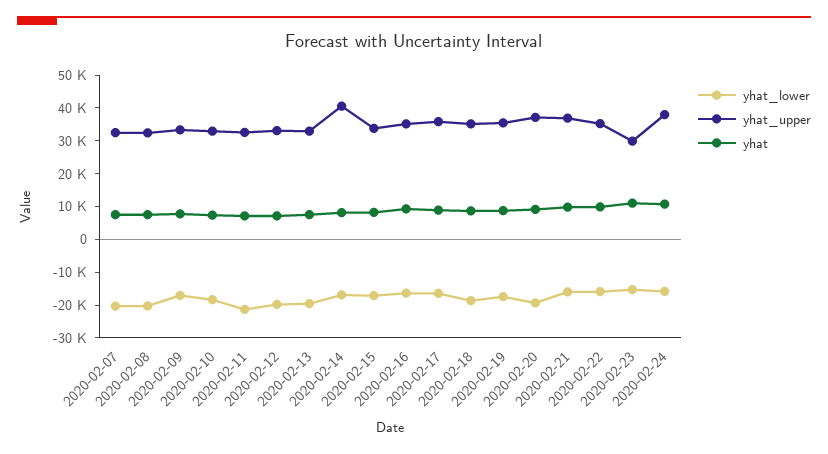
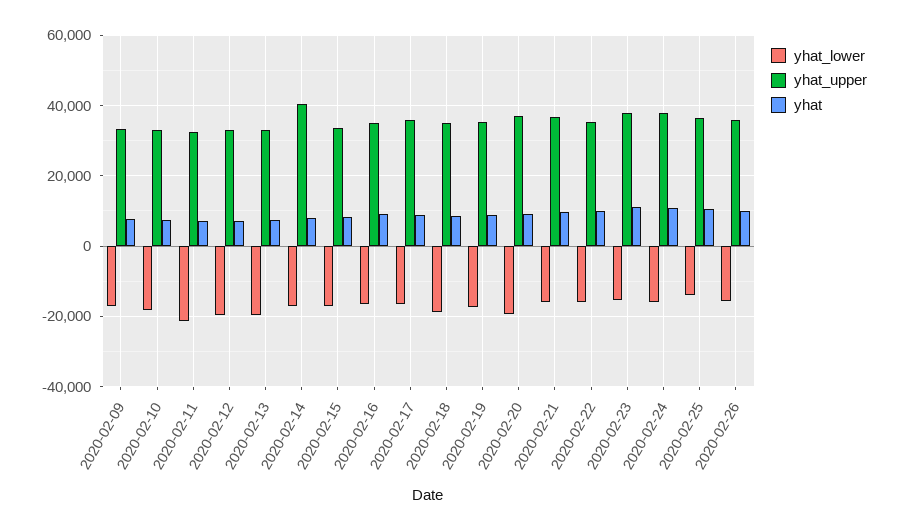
yhat_lower, 2020-02-07: -20000 -> none
yhat_upper, 2020-02-07: 32500 -> none
yhat, 2020-02-07: 7500 -> none
yhat_lower, 2020-02-08: -20000 -> none
yhat_upper, 2020-02-08: 32500 -> none
yhat, 2020-02-08: 7500 -> none
yhat_upper, 2020-02-23: 30000 -> 38000
yhat_lower, 2020-02-25: none -> -14000
yhat_upper, 2020-02-25: none -> 36000
yhat, 2020-02-25: none -> 10000
yhat_lower, 2020-02-26: none -> -16000
yhat_upper, 2020-02-26: none -> 36000
yhat, 2020-02-26: none -> 10000

